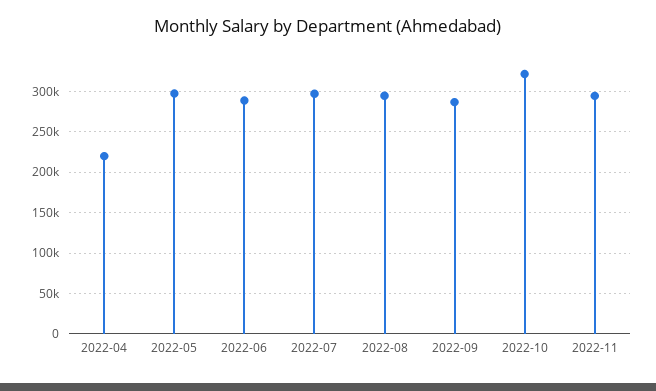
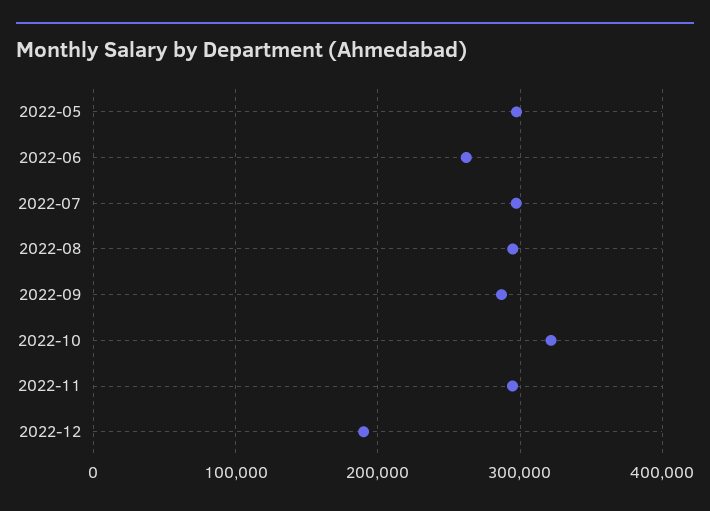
2022-04: 220000 -> none
2022-06: 290000 -> 260000
2022-12: none -> 190000

